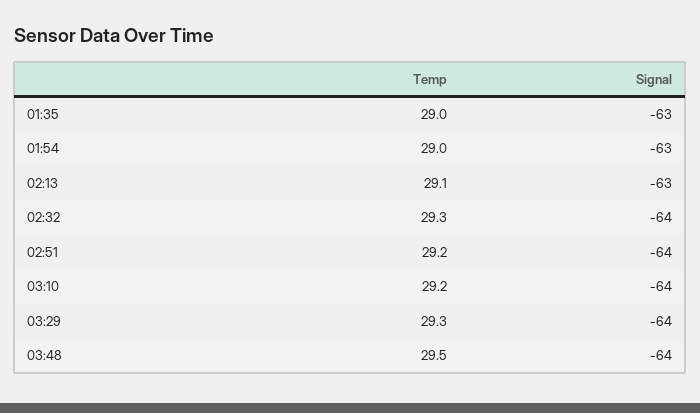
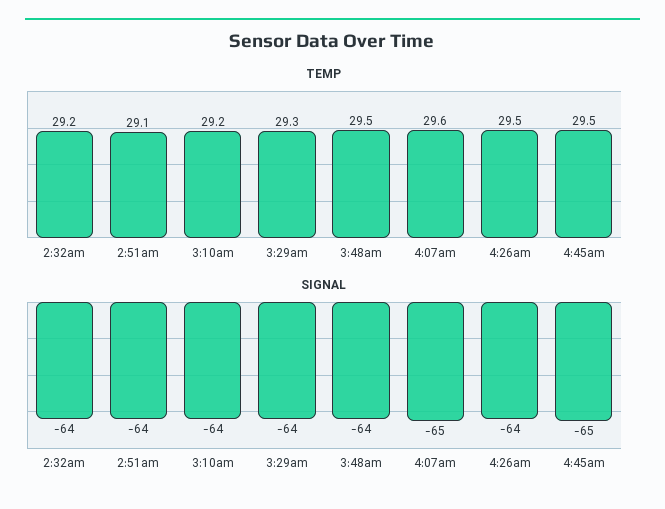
Temp, 01:35: 29 -> none
Signal, 01:35: -63 -> none
Temp, 01:54: 29 -> none
Signal, 01:54: -63 -> none
Temp, 02:13: 29.1 -> none
Signal, 02:13: -63 -> none
Temp, 02:32: 29.3 -> 29.2
Temp, 02:51: 29.2 -> 29.1
Temp, 4:07am: none -> 29.6
Temp, 4:26am: none -> 29.5
Temp, 4:45am: none -> 29.5
Signal, 4:07am: none -> -65
Signal, 4:26am: none -> -64
Signal, 4:45am: none -> -65

